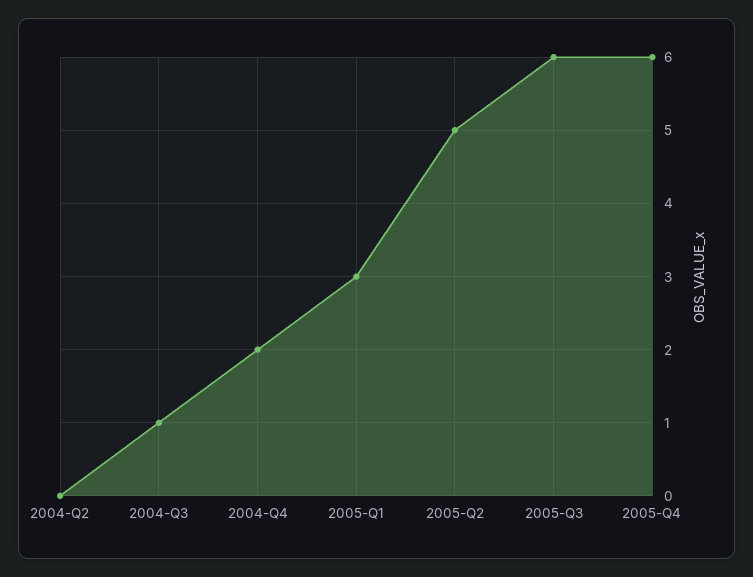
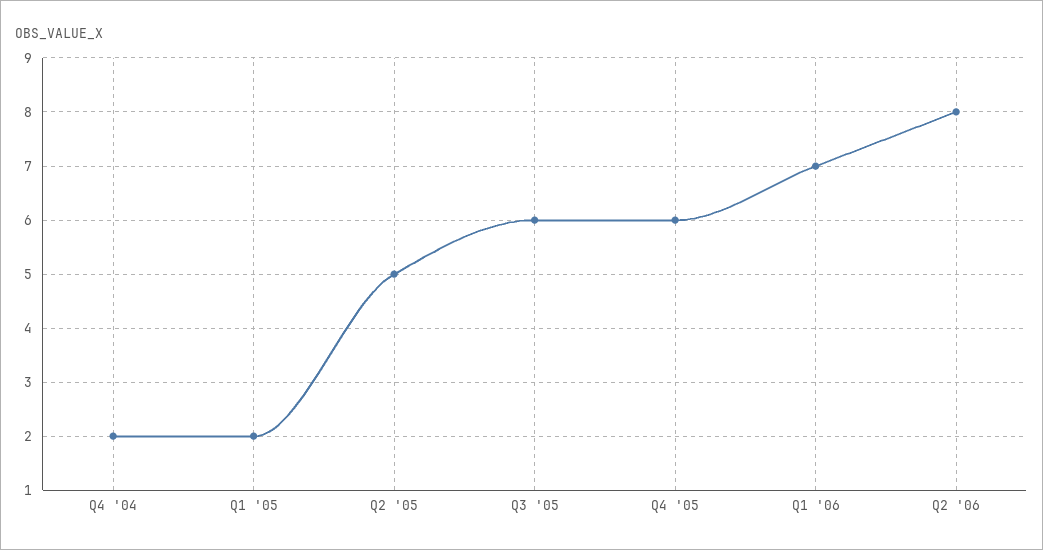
2004-Q2: 0 -> none
2004-Q3: 1 -> none
2005-Q1: 3 -> 2
Q1 '06: none -> 7
Q2 '06: none -> 8

